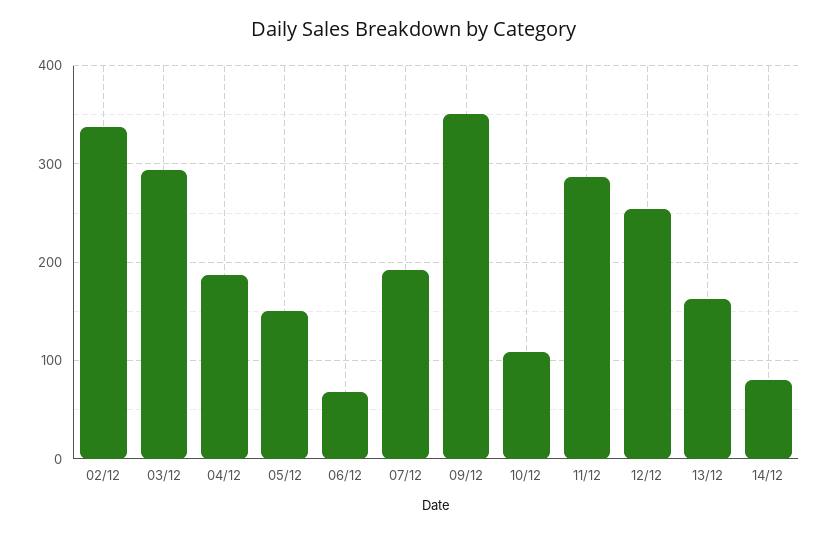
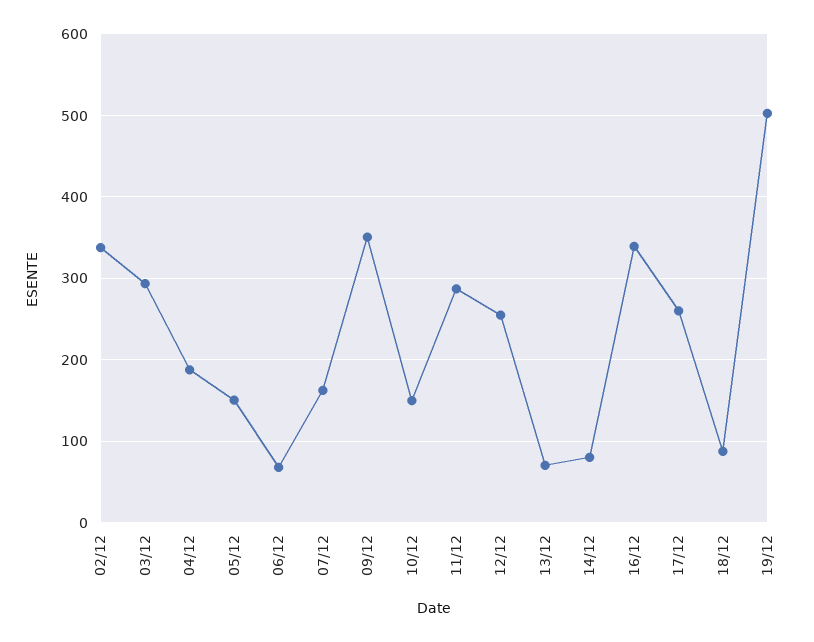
07/12: 190 -> 160
10/12: 110 -> 150
13/12: 160 -> 70
16/12: none -> 340
17/12: none -> 260
18/12: none -> 90
19/12: none -> 500

